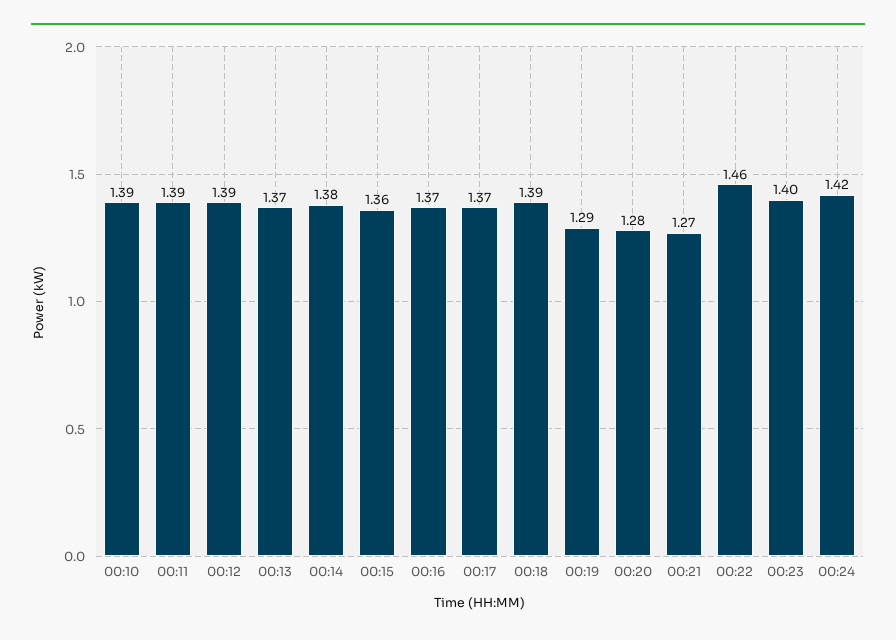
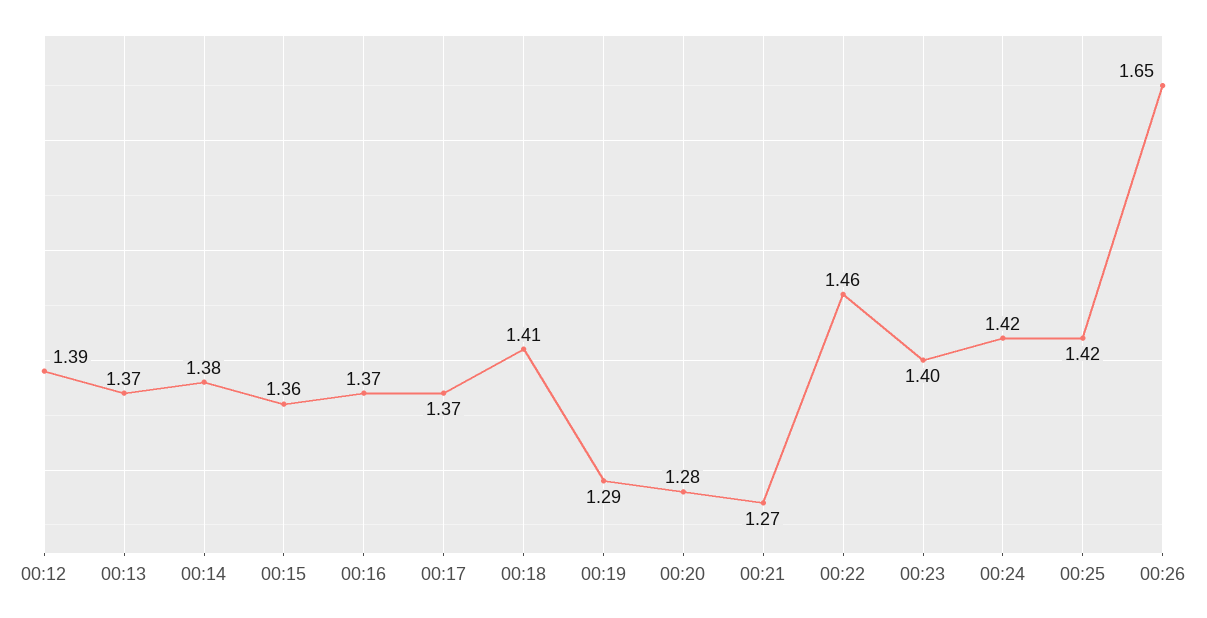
00:10: 1.39 -> none
00:11: 1.39 -> none
00:18: 1.39 -> 1.41
00:25: none -> 1.42
00:26: none -> 1.65

